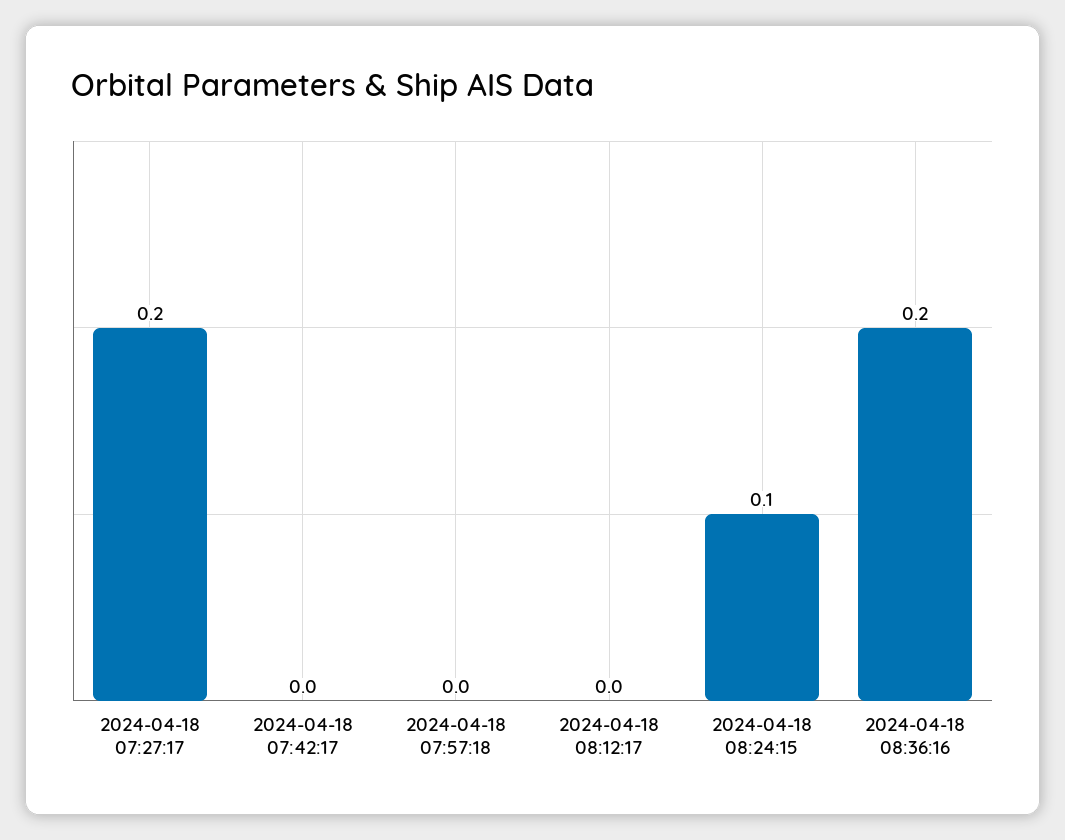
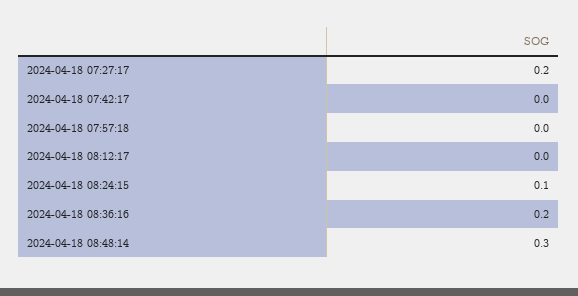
2024-04-18 08:48:14: none -> 0.3

